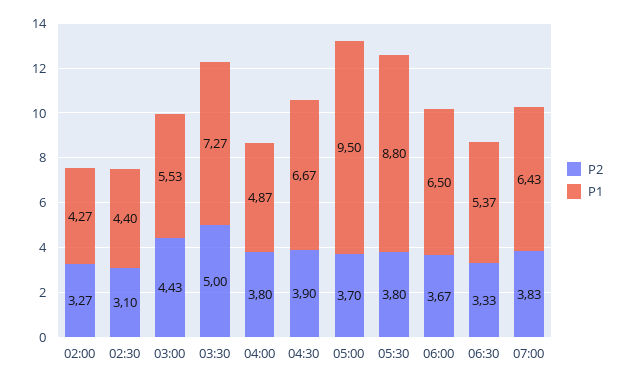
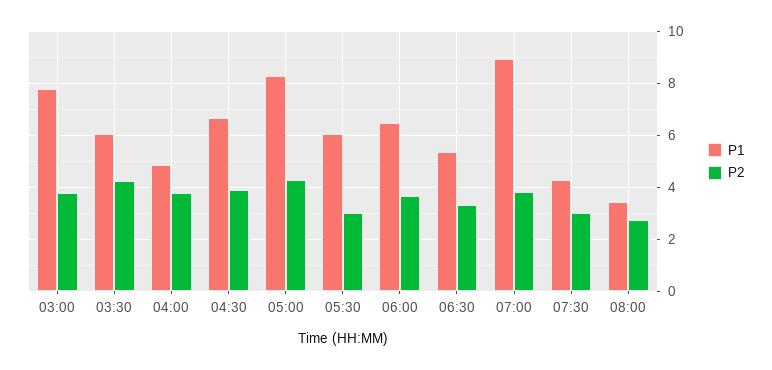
P2, 02:00: 3.27 -> none
P1, 02:00: 4.27 -> none
P2, 02:30: 3.1 -> none
P1, 02:30: 4.4 -> none
P2, 03:00: 4.43 -> 3.75
P1, 03:00: 5.53 -> 7.75
P2, 03:30: 5 -> 4.25
P1, 03:30: 7.27 -> 6
P2, 05:00: 3.7 -> 4.25
P1, 05:00: 9.5 -> 8.25
P2, 05:30: 3.8 -> 3
P1, 05:30: 8.8 -> 6
P1, 07:00: 6.43 -> 9
P1, 07:30: none -> 4.25
P2, 07:30: none -> 3
P1, 08:00: none -> 3.5
P2, 08:00: none -> 2.75

